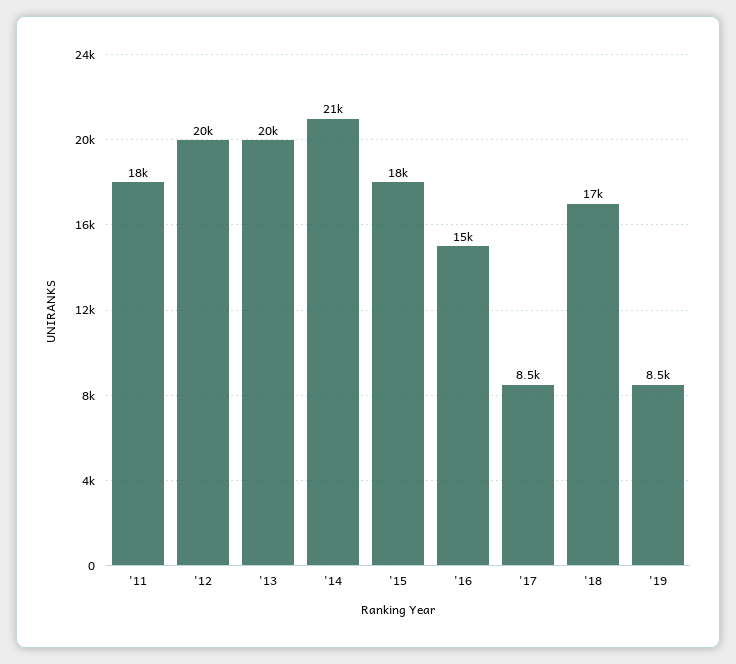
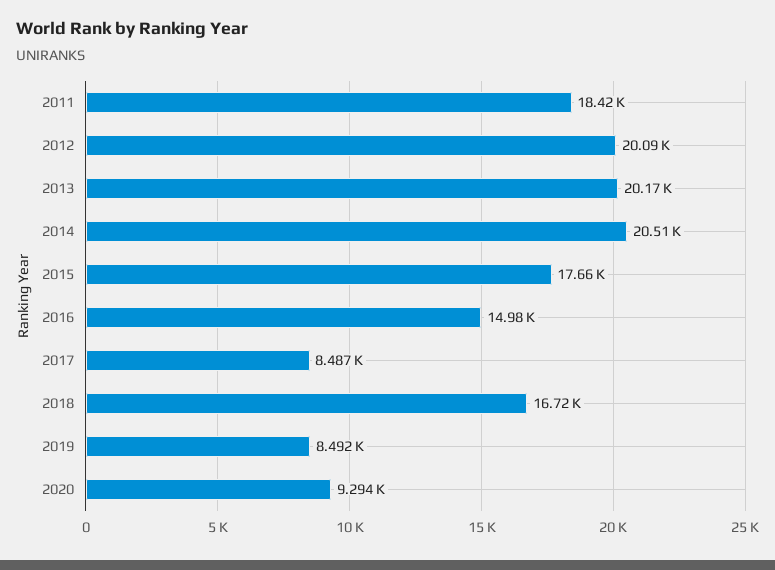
2020: none -> 9294

